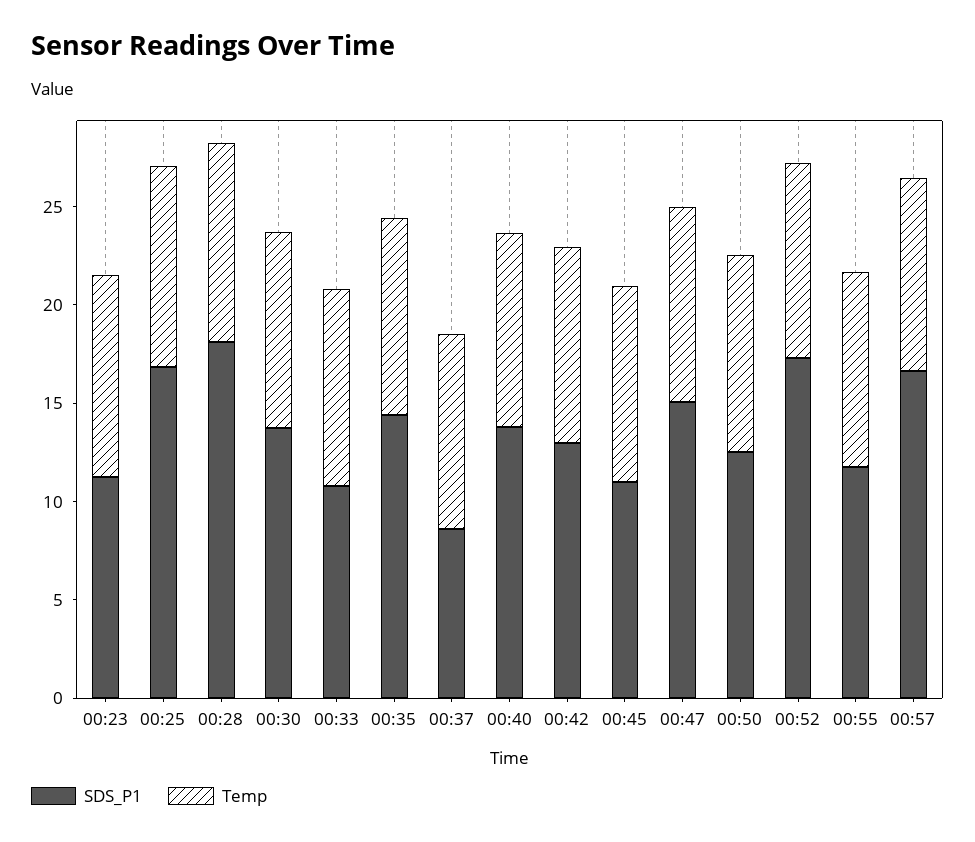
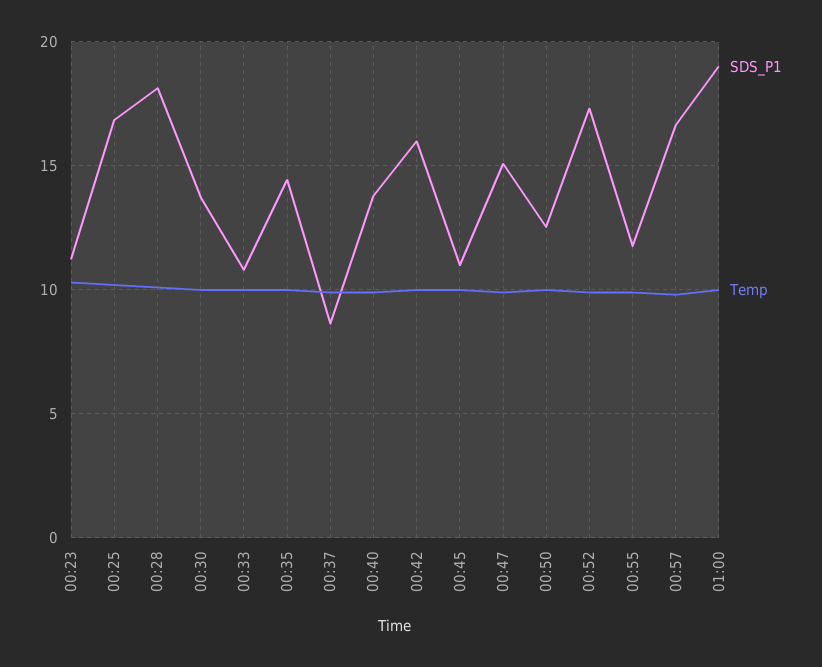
SDS_P1, 00:42: 13 -> 16
SDS_P1, 01:00: none -> 19
Temp, 01:00: none -> 10

